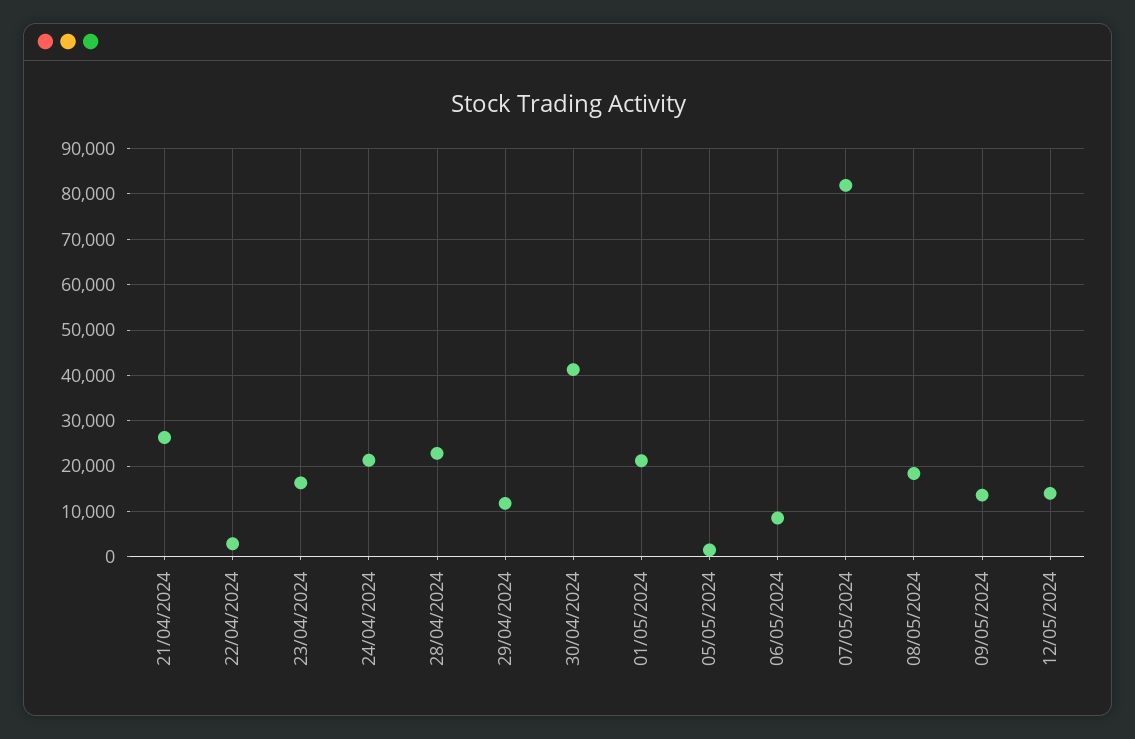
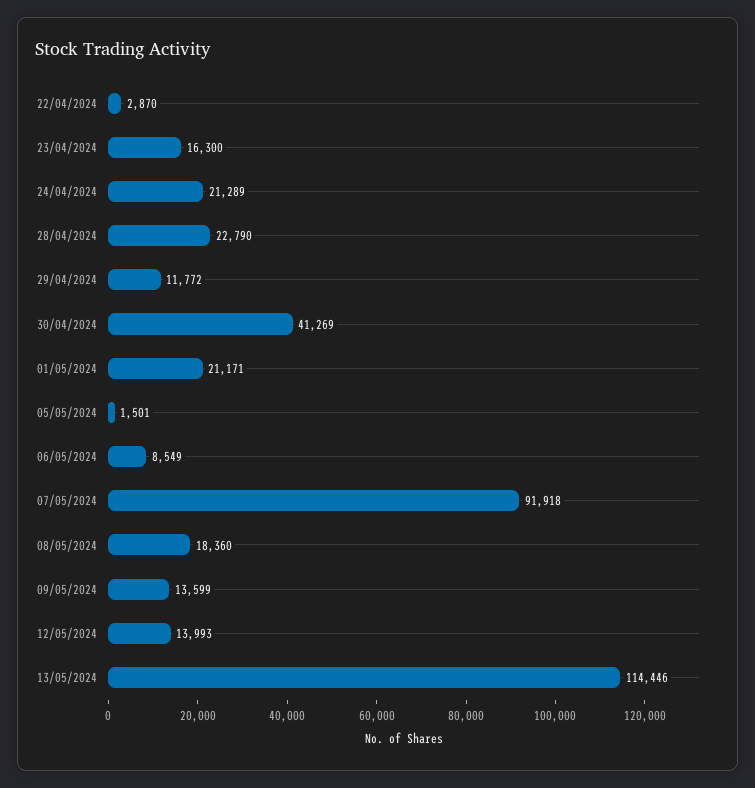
21/04/2024: 26000 -> none
07/05/2024: 82000 -> 91918
13/05/2024: none -> 114446

